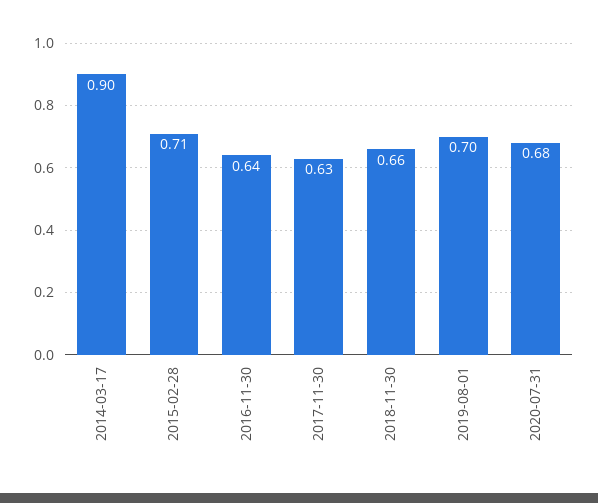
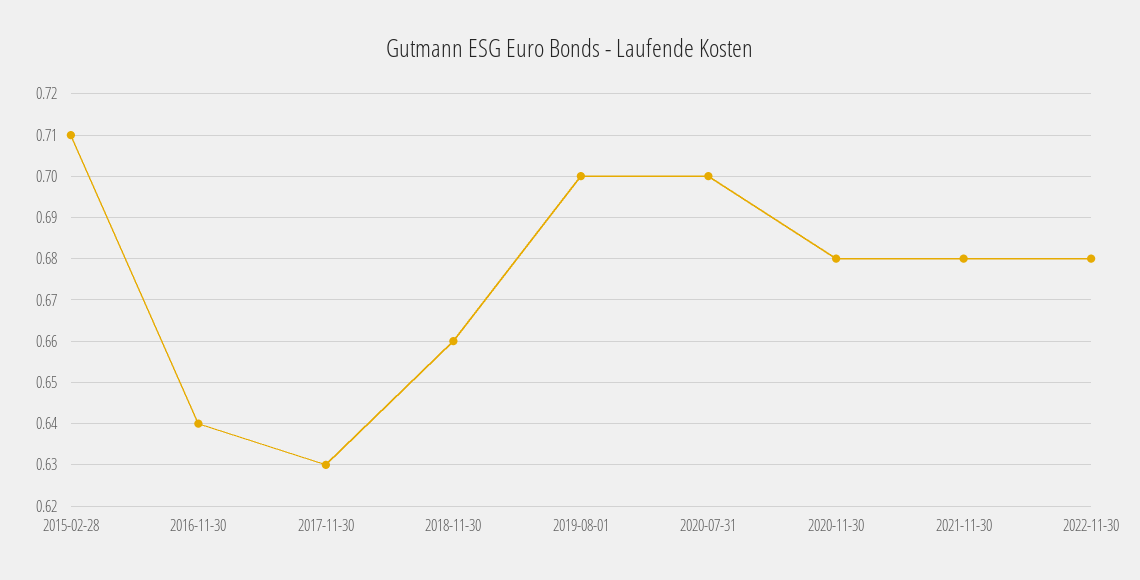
2014-03-17: 0.9 -> none
2020-07-31: 0.68 -> 0.7
2020-11-30: none -> 0.68
2021-11-30: none -> 0.68
2022-11-30: none -> 0.68

